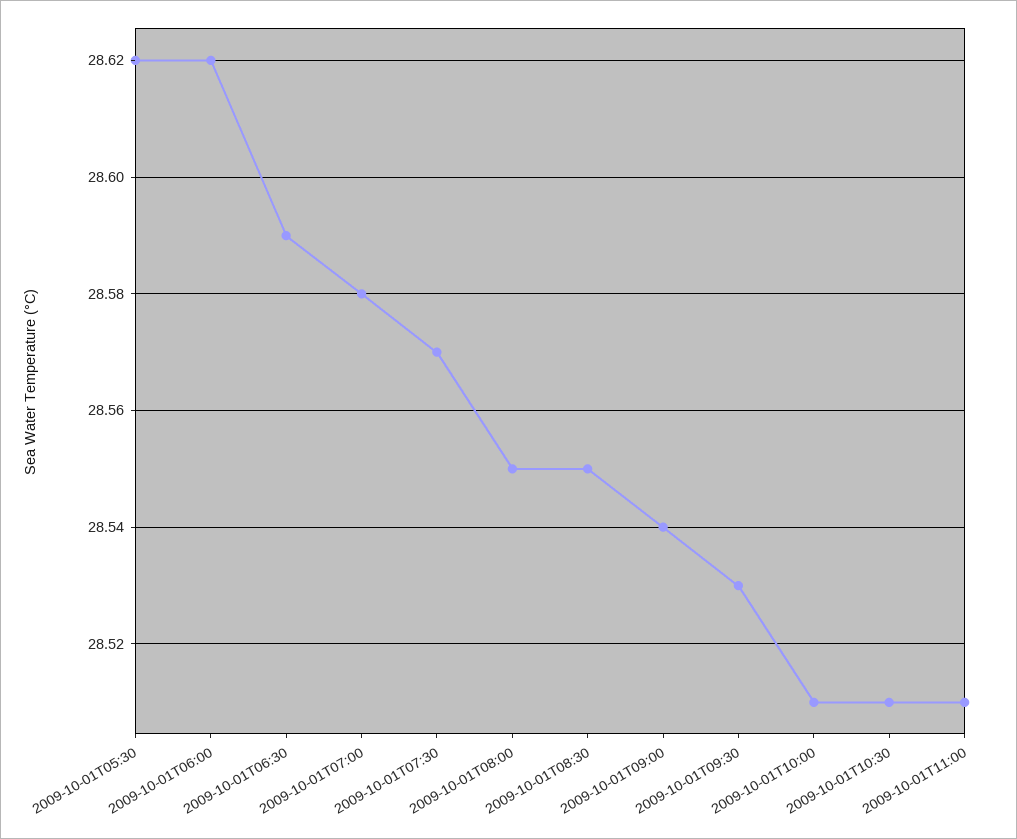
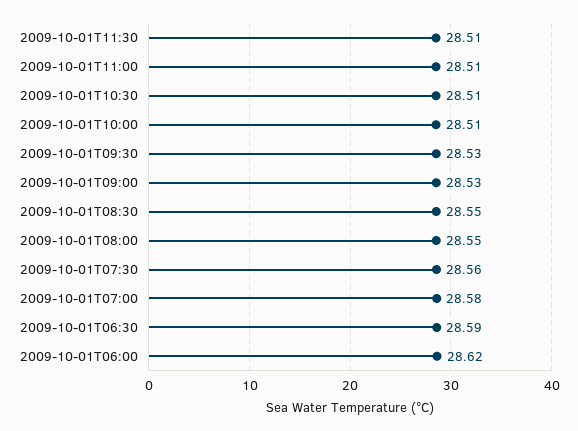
2009-10-01T05:30: 28.62 -> none
2009-10-01T07:30: 28.57 -> 28.56
2009-10-01T09:00: 28.54 -> 28.53
2009-10-01T11:30: none -> 28.51

